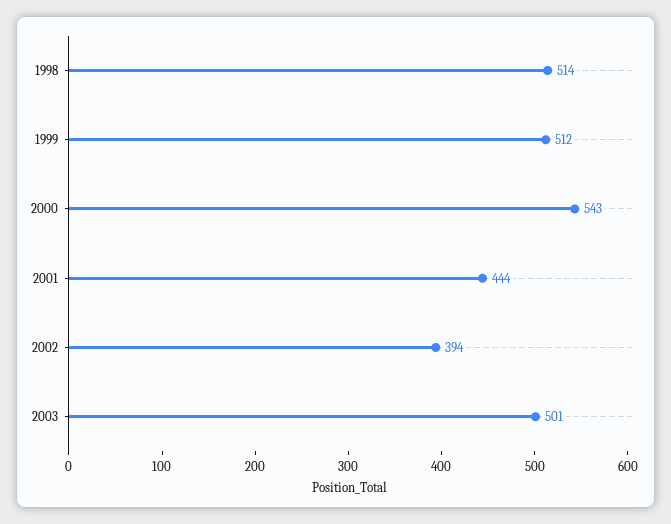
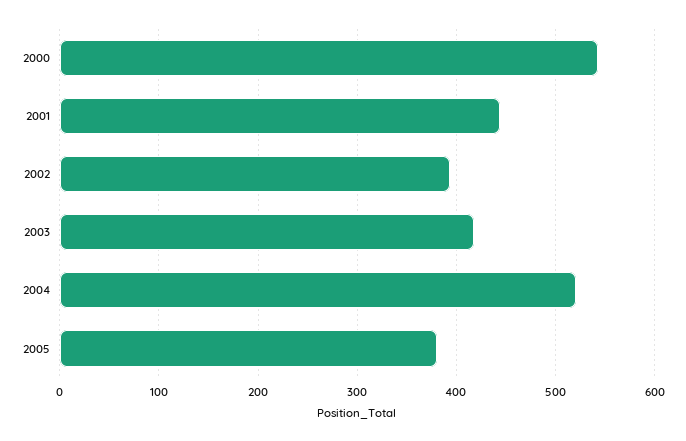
1998: 514 -> none
1999: 512 -> none
2003: 501 -> 420
2004: none -> 520
2005: none -> 380

